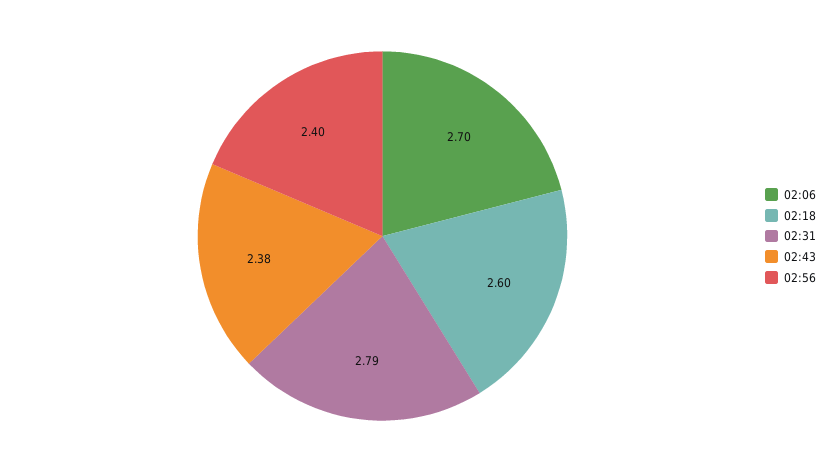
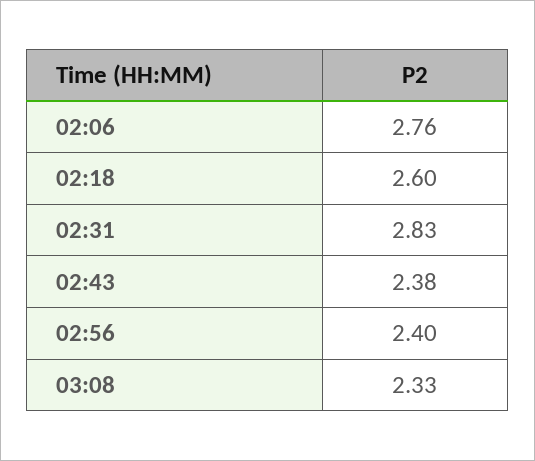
02:06: 2.7 -> 2.76
02:31: 2.79 -> 2.83
03:08: none -> 2.33

